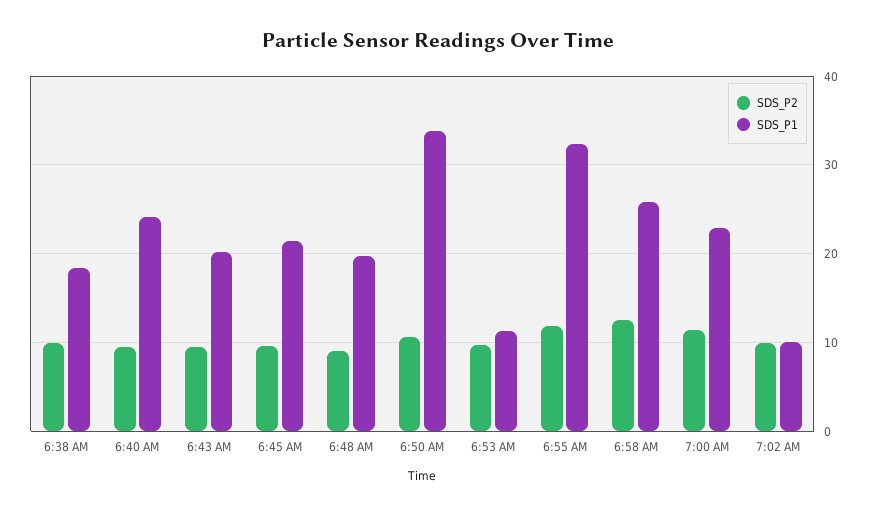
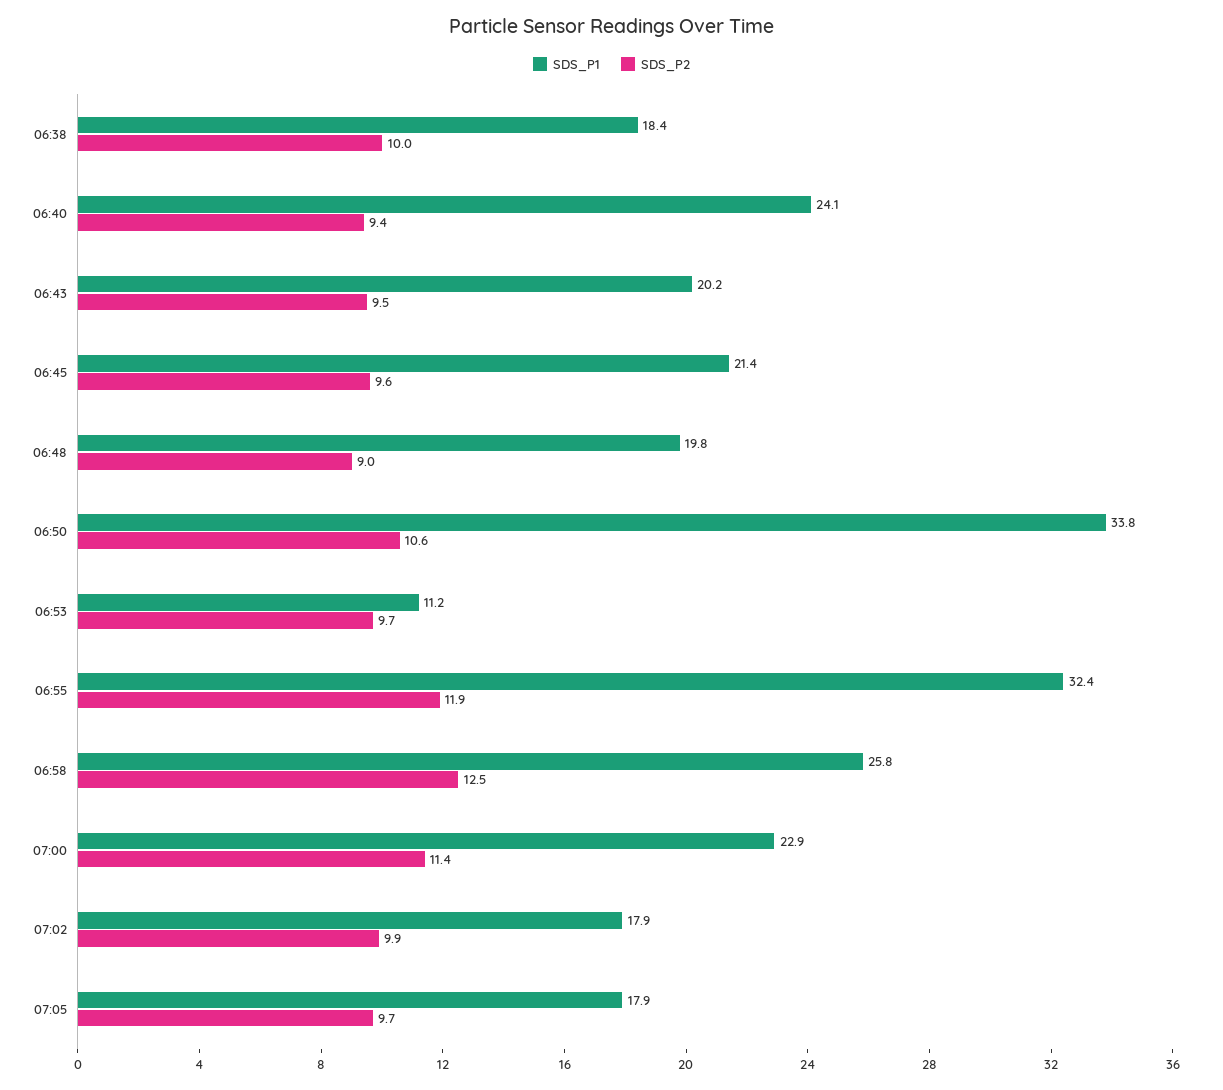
SDS_P1, 7:02 AM: 10 -> 17.9
SDS_P1, 07:05: none -> 17.9
SDS_P2, 07:05: none -> 9.7

